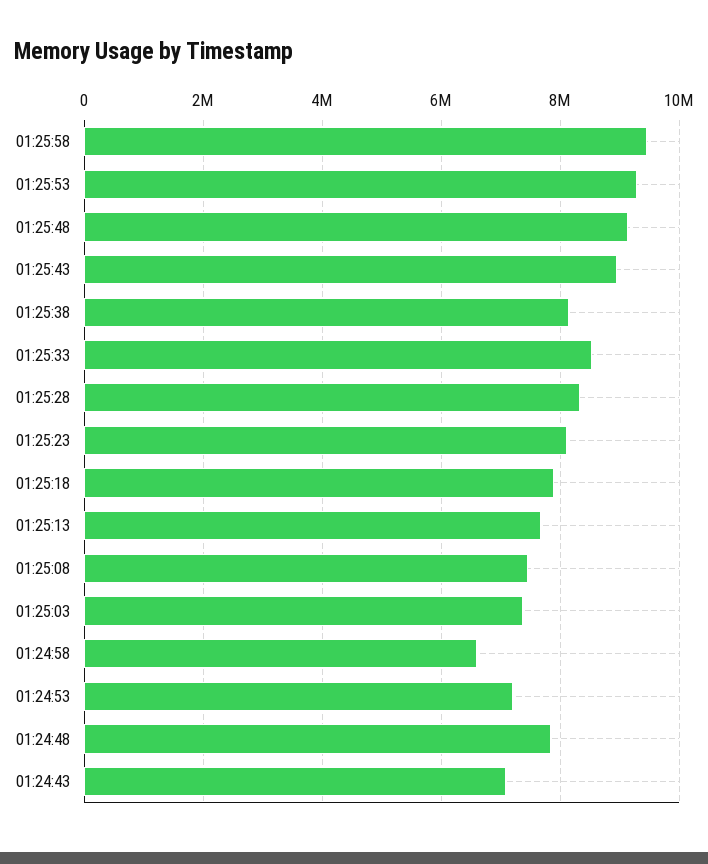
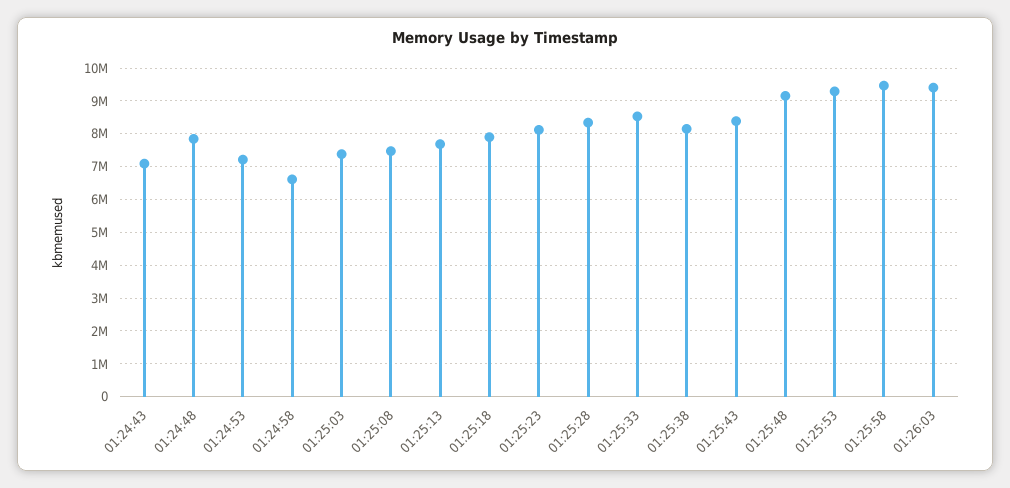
01:25:43: 9000000 -> 8400000
01:26:03: none -> 9400000

